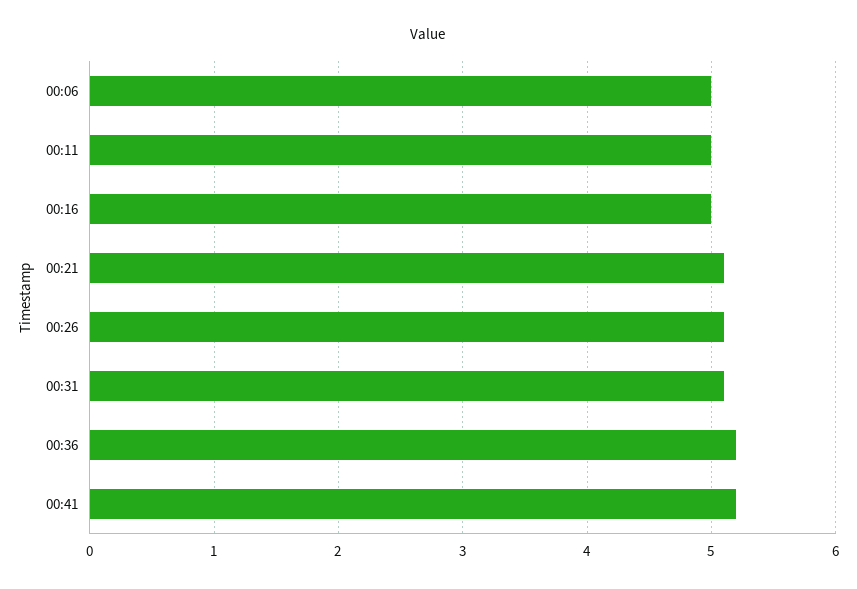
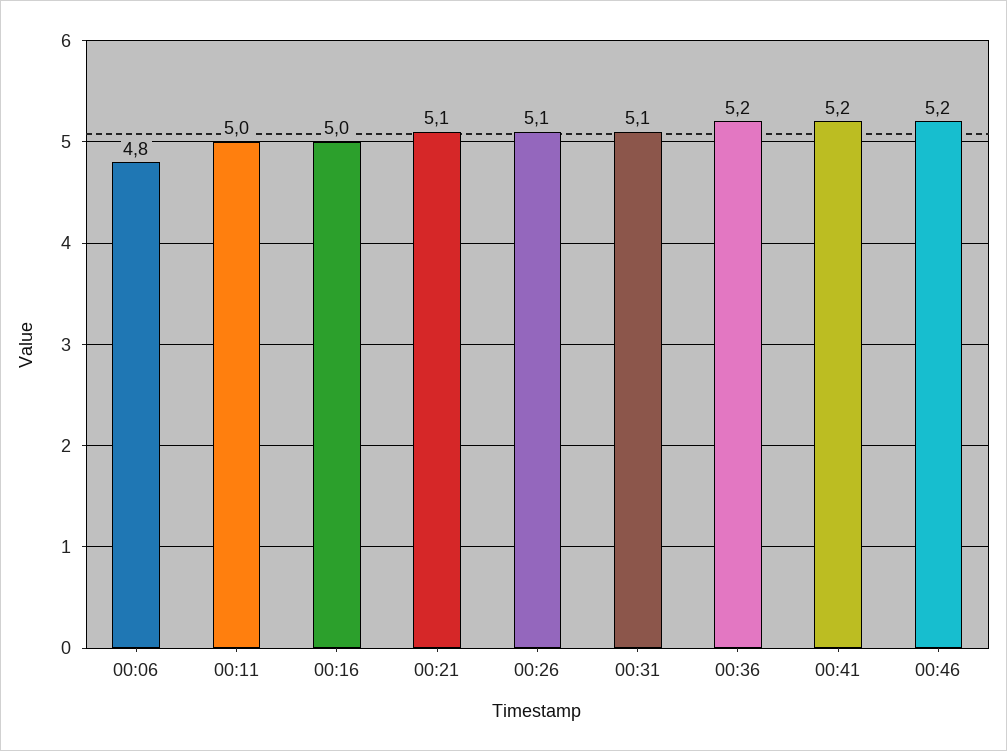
00:06: 5 -> 4.8
00:46: none -> 5.2

